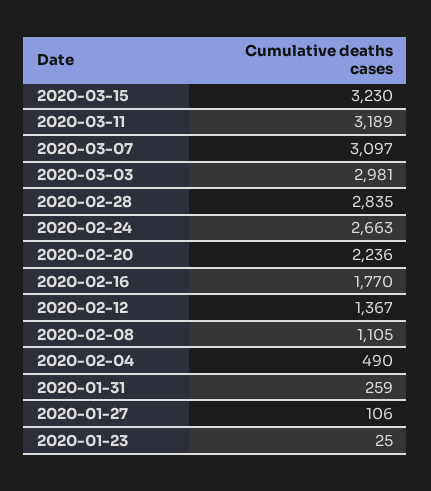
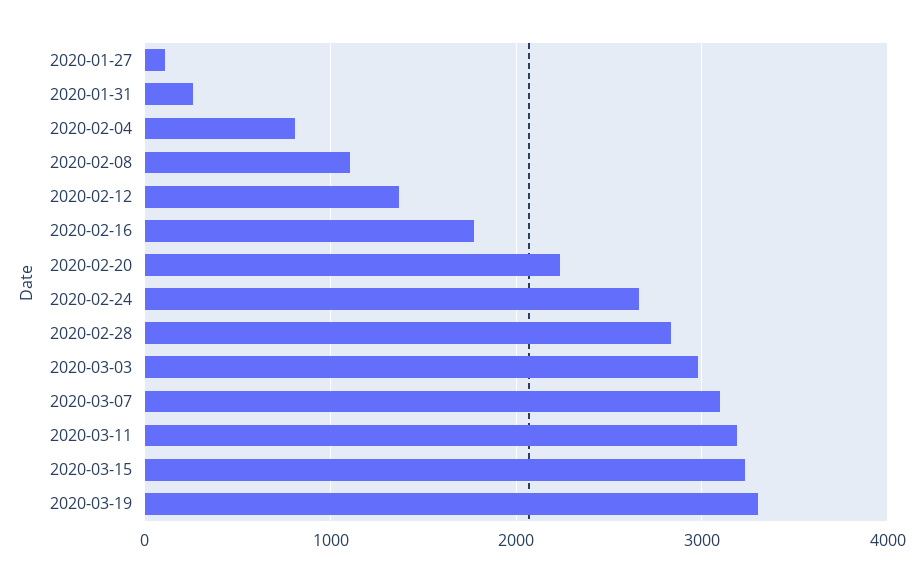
2020-02-04: 490 -> 800
2020-01-23: 25 -> none
2020-03-19: none -> 3300

